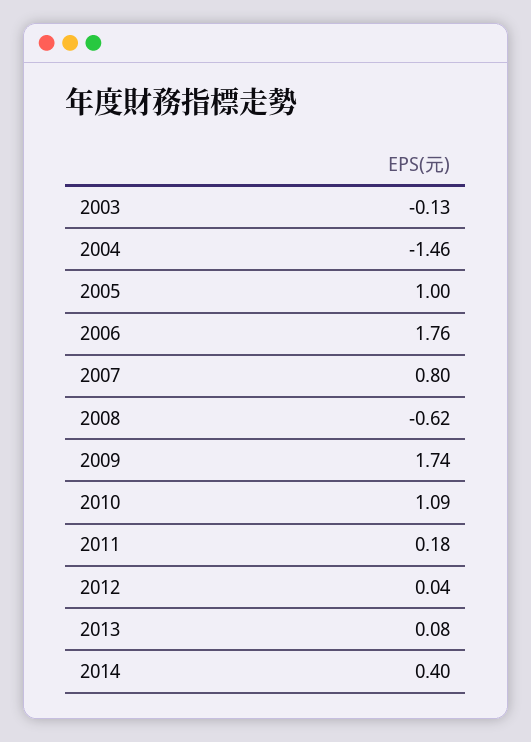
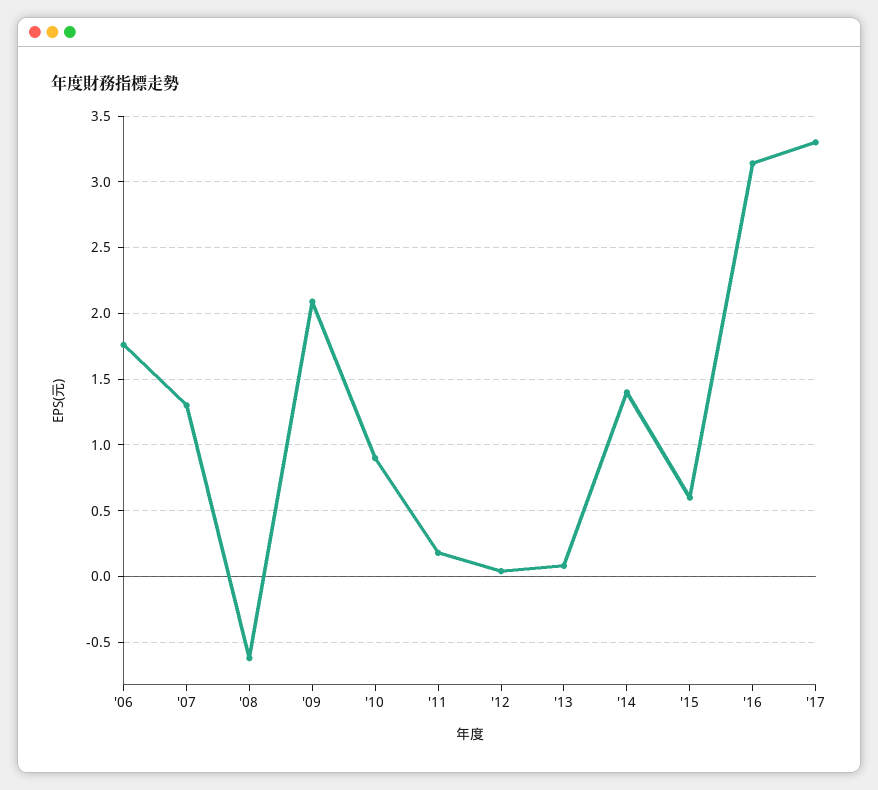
2003: -0.13 -> none
2004: -1.46 -> none
2005: 1 -> none
2007: 0.8 -> 1.3
2009: 1.74 -> 2.1
2010: 1.09 -> 0.9
2014: 0.4 -> 1.4
'15: none -> 0.6
'16: none -> 3.15
'17: none -> 3.3

